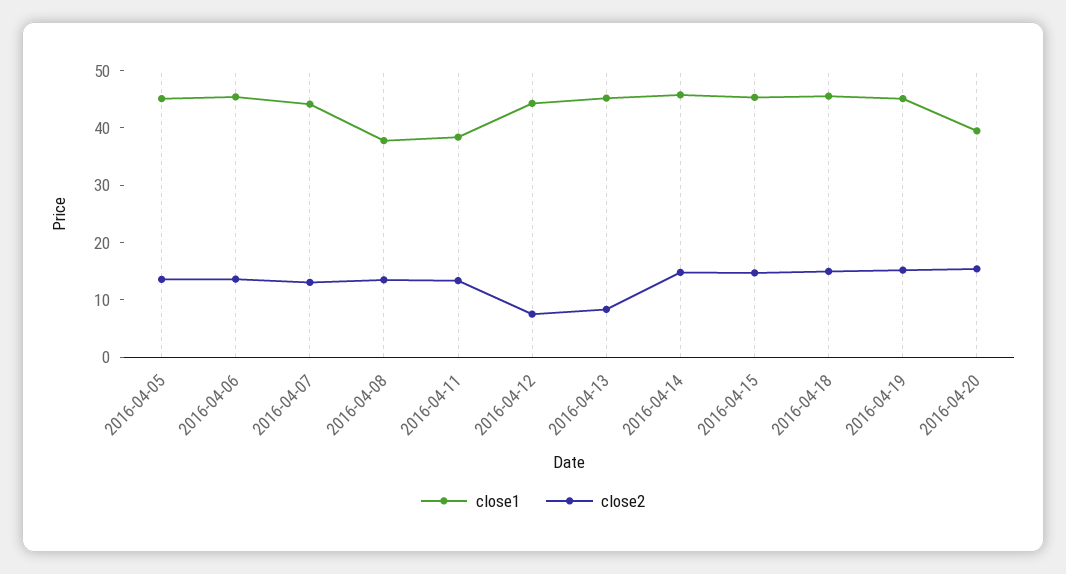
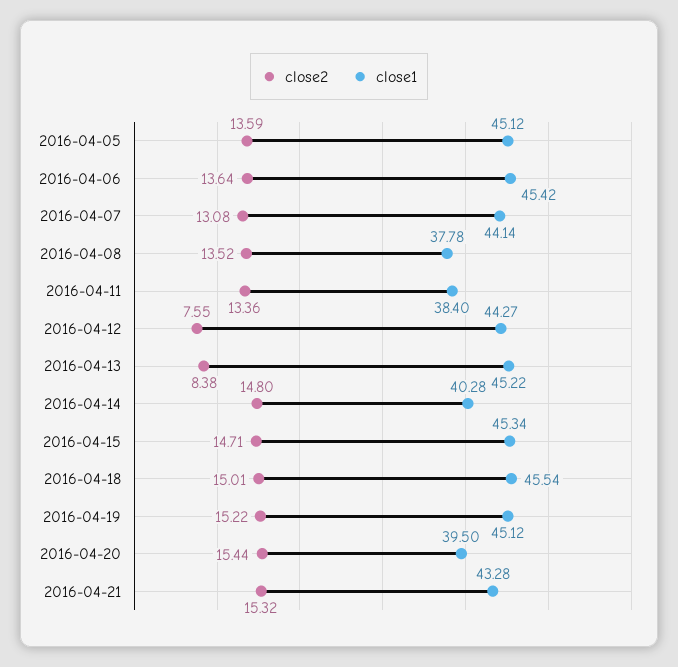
close1, 2016-04-14: 46 -> 40.28
close2, 2016-04-21: none -> 15.32
close1, 2016-04-21: none -> 43.28

